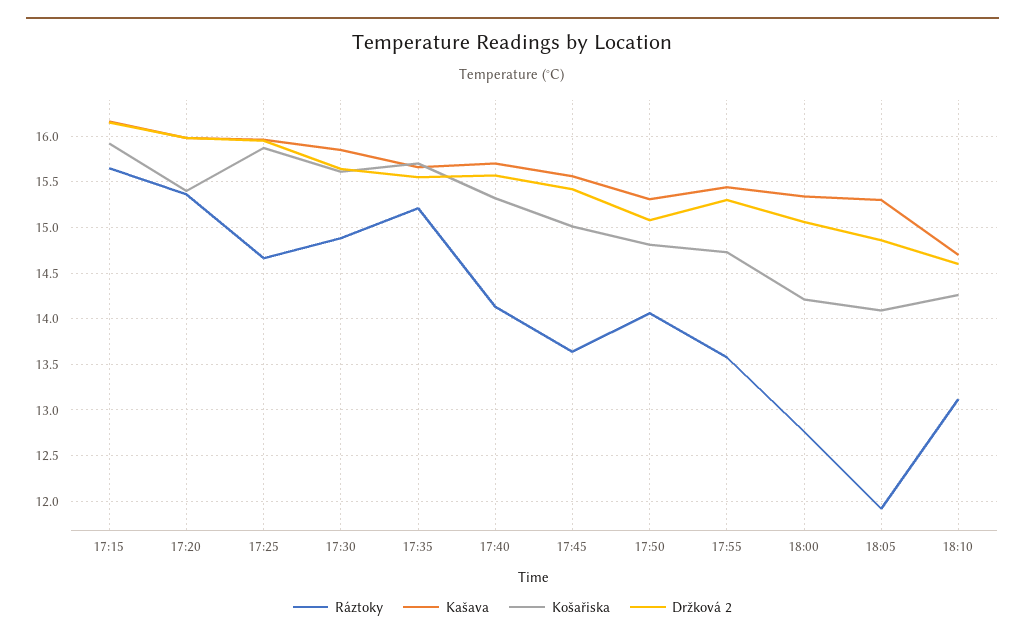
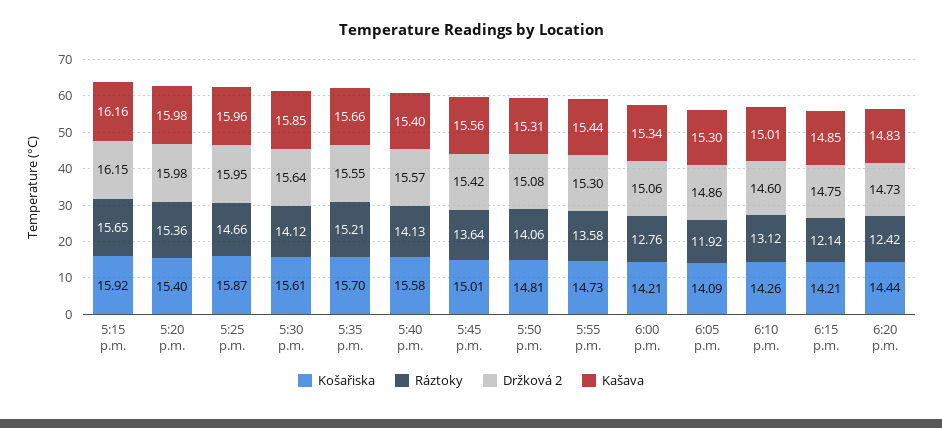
Ráztoky, 17:30: 14.9 -> 14.12
Kašava, 17:40: 15.7 -> 15.4
Košařiska, 17:40: 15.3 -> 15.58
Kašava, 18:10: 14.7 -> 15.01
Košařiska, 6:15 p.m.: none -> 14.21
Ráztoky, 6:15 p.m.: none -> 12.14
Držková 2, 6:15 p.m.: none -> 14.75
Kašava, 6:15 p.m.: none -> 14.85
Košařiska, 6:20 p.m.: none -> 14.44
Ráztoky, 6:20 p.m.: none -> 12.42
Držková 2, 6:20 p.m.: none -> 14.73
Kašava, 6:20 p.m.: none -> 14.83

